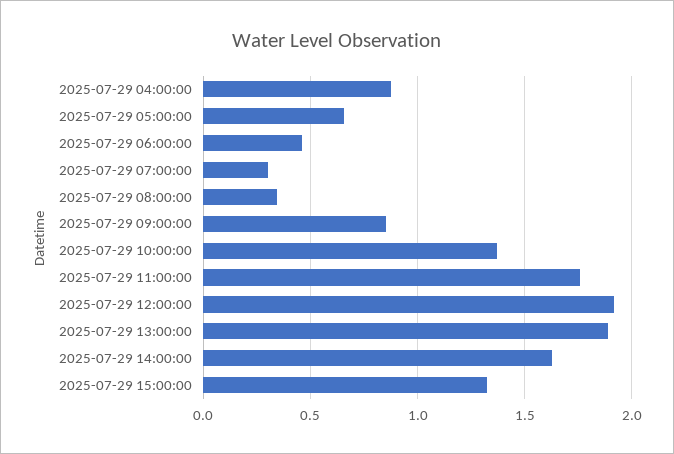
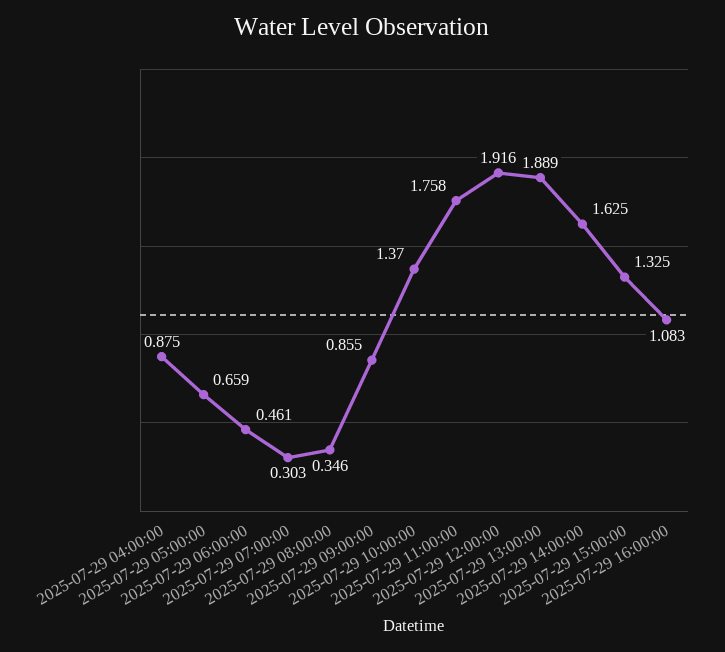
2025-07-29 16:00:00: none -> 1.083

